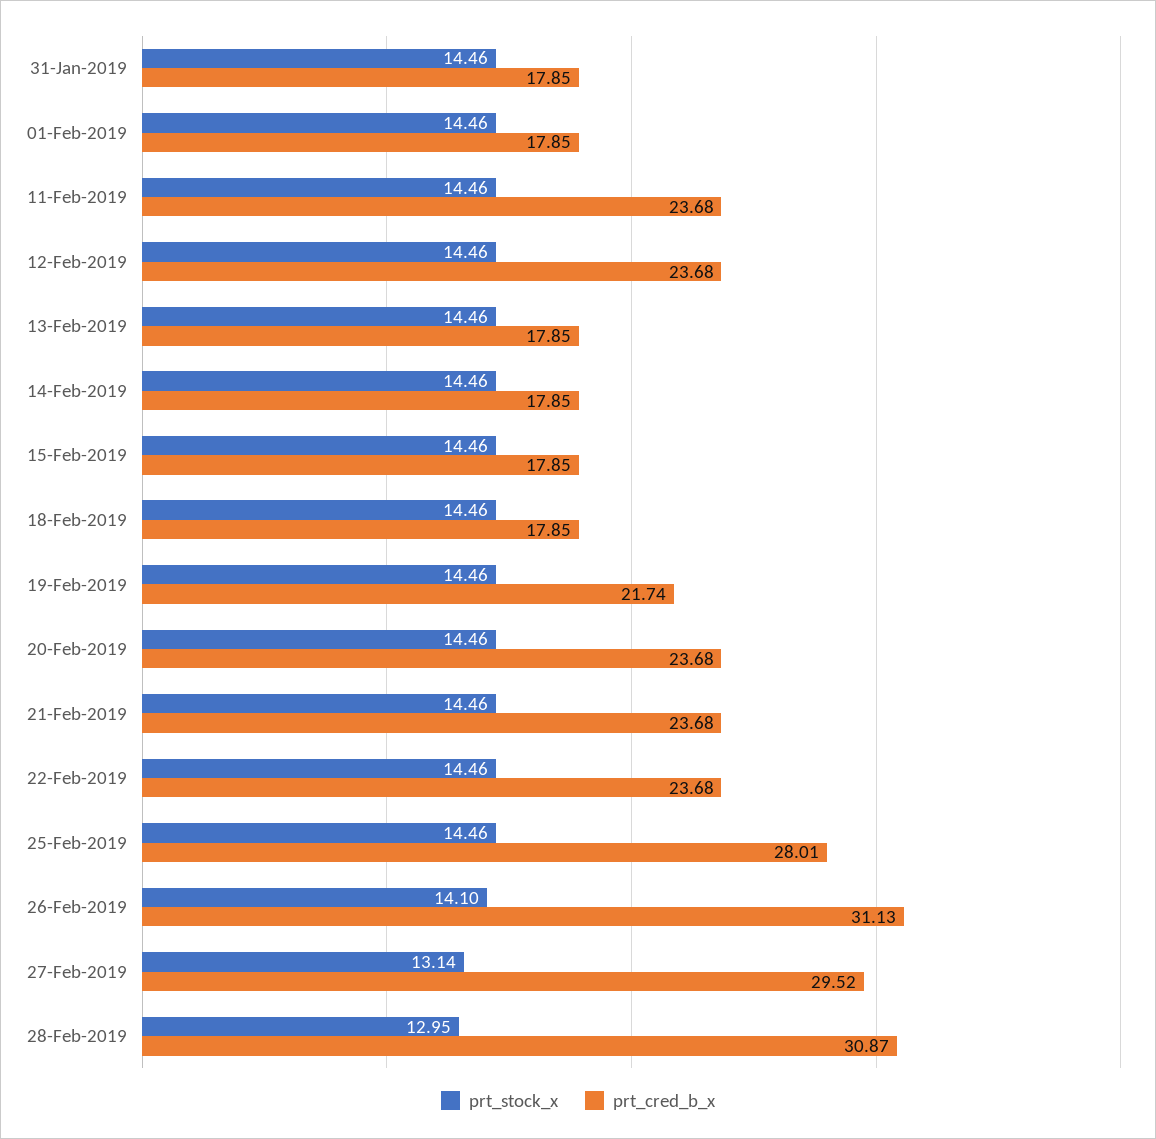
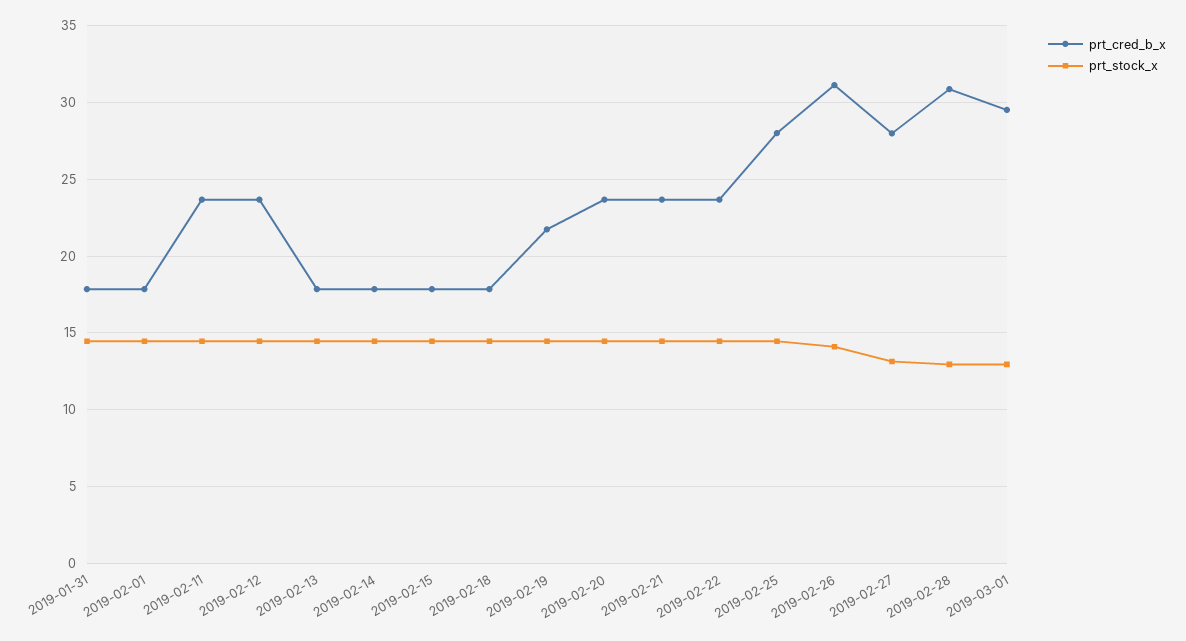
prt_cred_b_x, 27-Feb-2019: 29.52 -> 28
prt_cred_b_x, 2019-03-01: none -> 29.5
prt_stock_x, 2019-03-01: none -> 13

